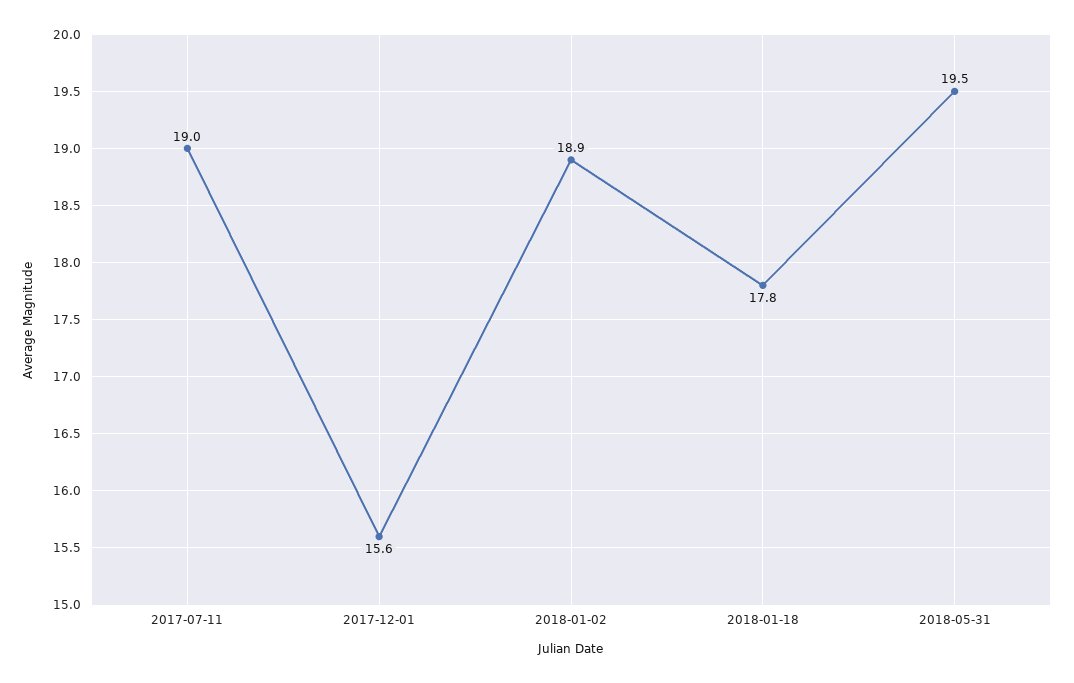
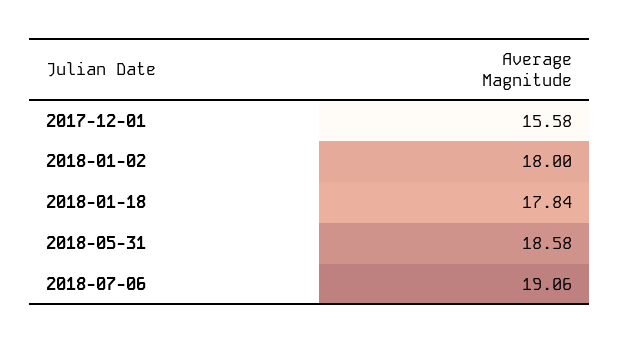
2017-07-11: 19 -> none
2018-01-02: 18.9 -> 18
2018-05-31: 19.5 -> 18.58
2018-07-06: none -> 19.06

